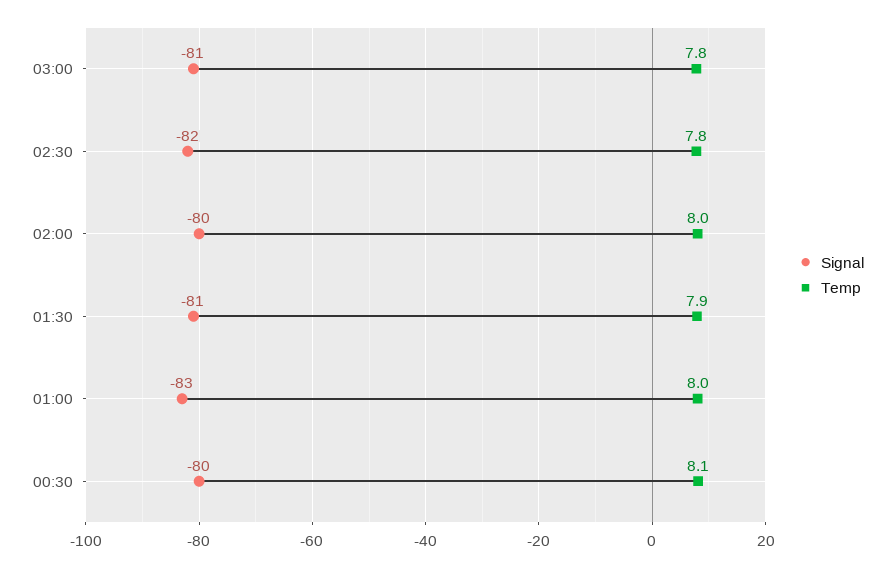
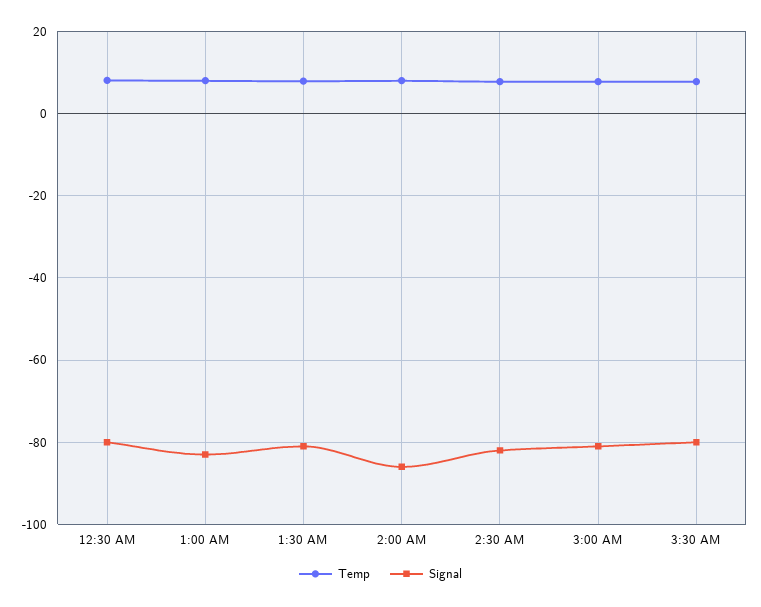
Signal, 02:00: -80 -> -86
Temp, 3:30 AM: none -> 8
Signal, 3:30 AM: none -> -80

